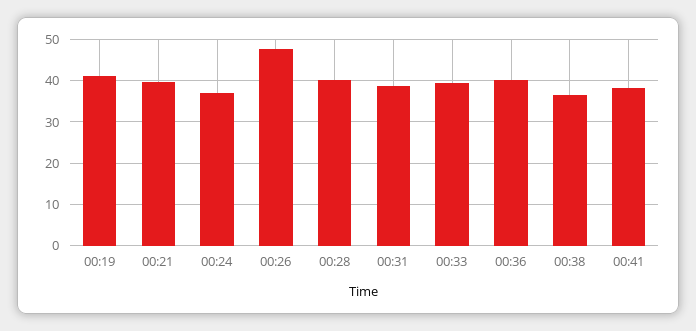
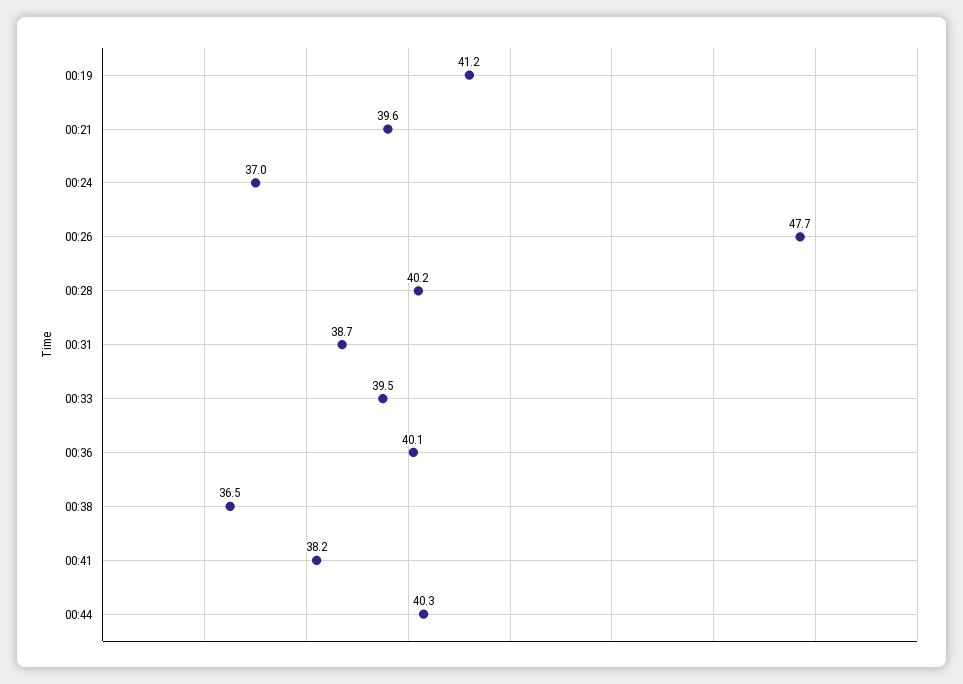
00:44: none -> 40.3

